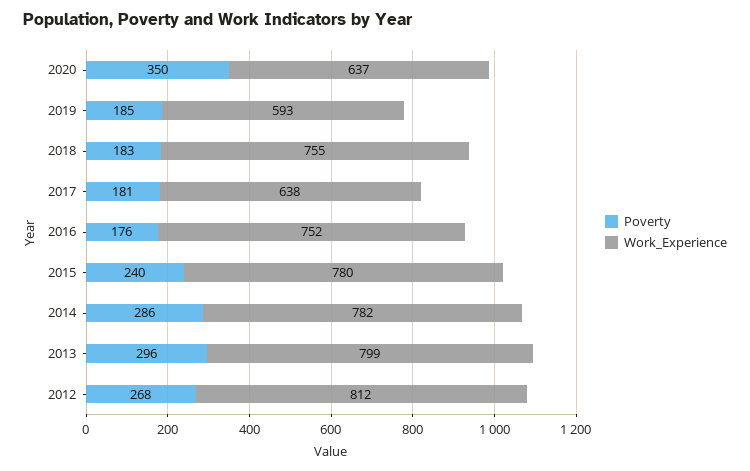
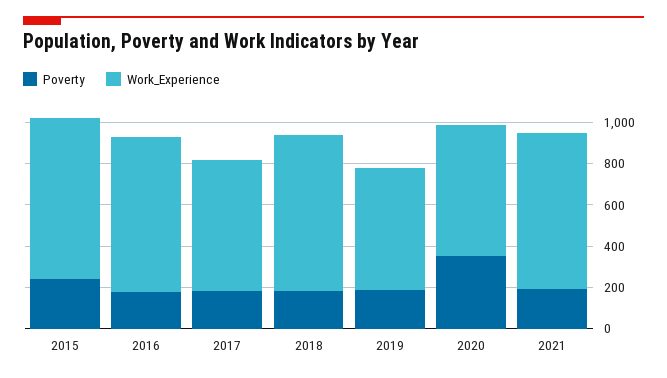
Poverty, 2014: 286 -> none
Work_Experience, 2014: 782 -> none
Poverty, 2013: 296 -> none
Work_Experience, 2013: 799 -> none
Poverty, 2012: 268 -> none
Work_Experience, 2012: 812 -> none
Poverty, 2021: none -> 200
Work_Experience, 2021: none -> 750

